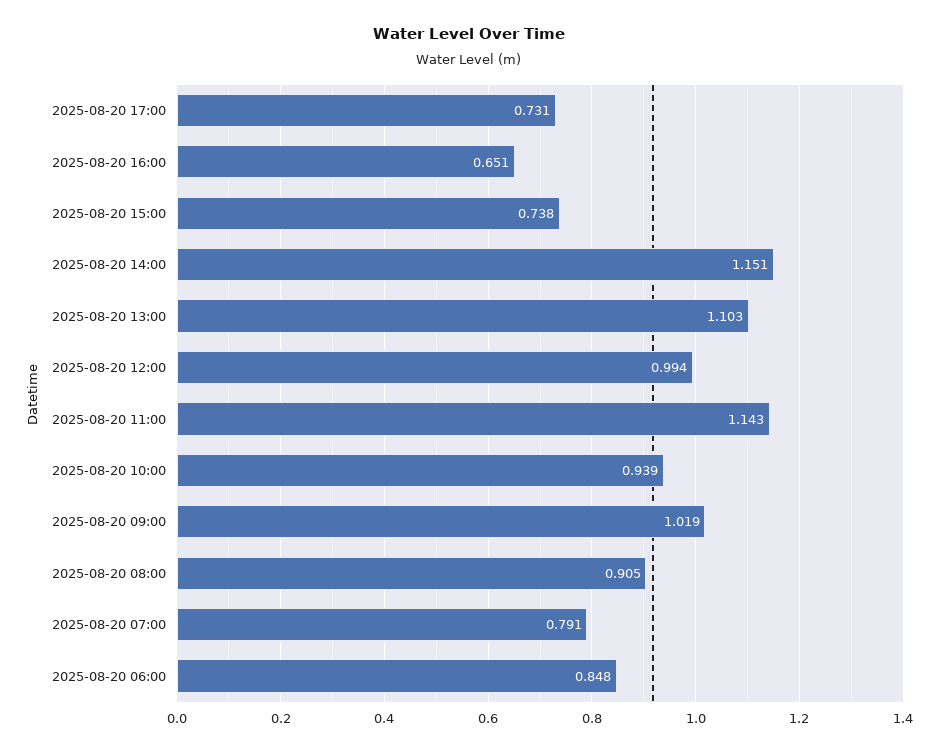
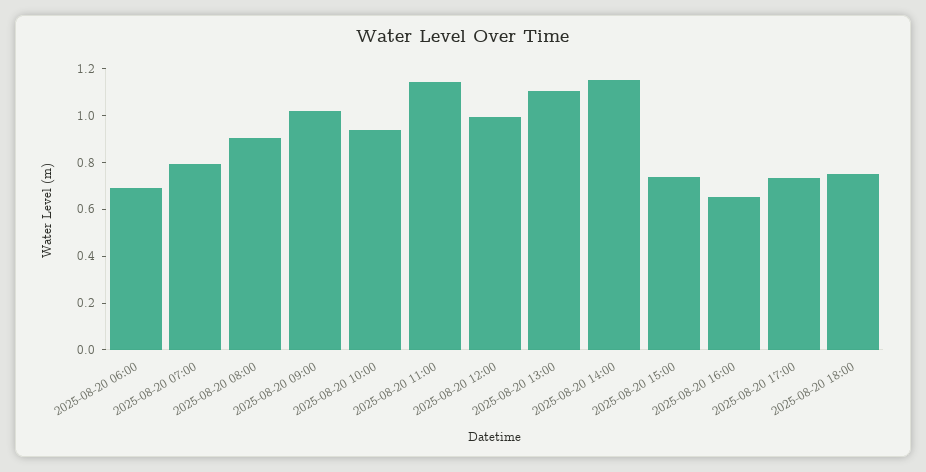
2025-08-20 06:00: 0.848 -> 0.7
2025-08-20 18:00: none -> 0.75

